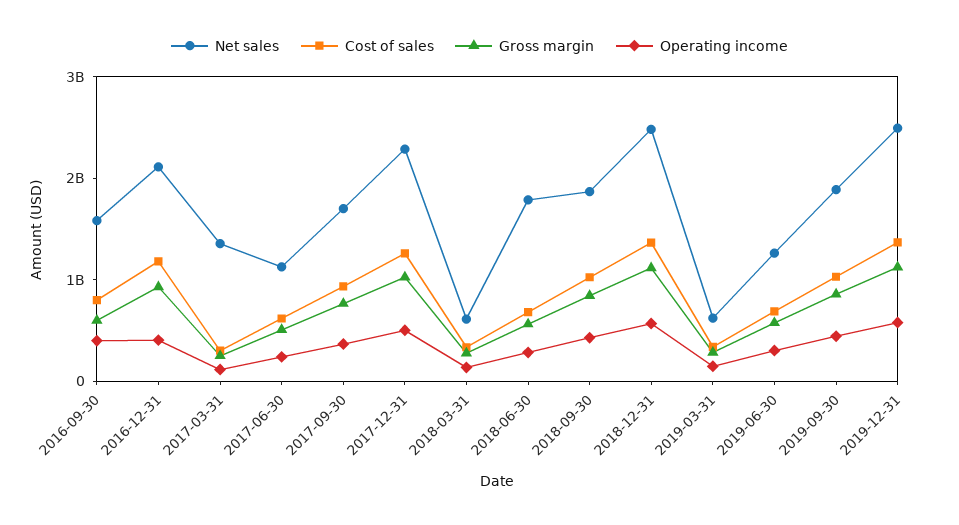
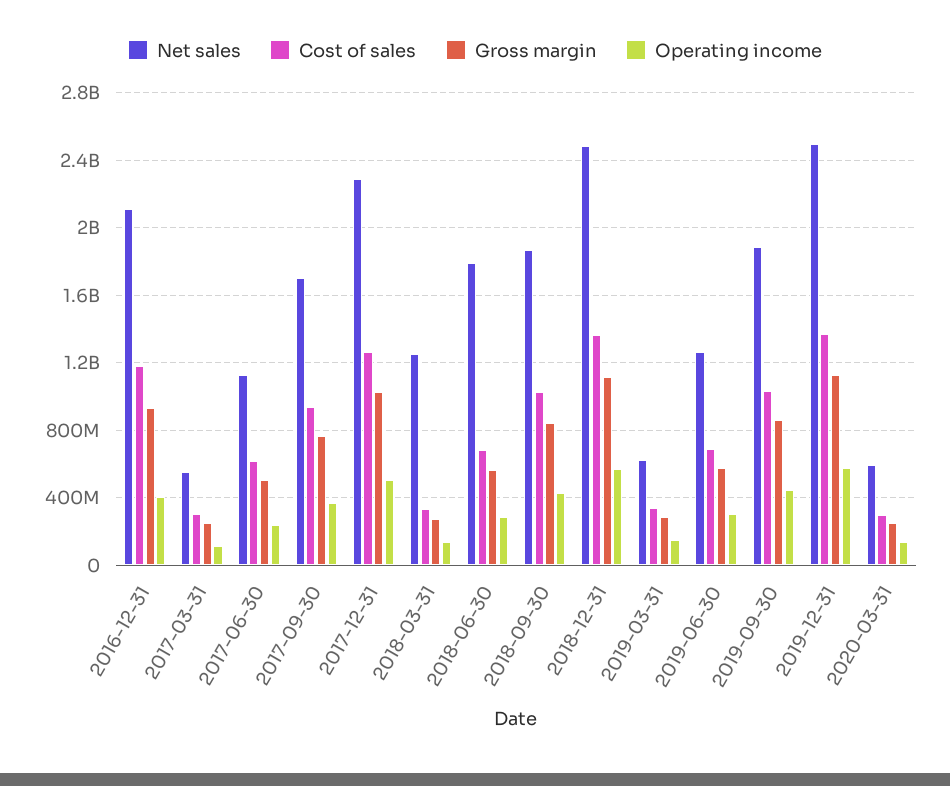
Net sales, 2016-09-30: 1600000000 -> none
Cost of sales, 2016-09-30: 800000000 -> none
Gross margin, 2016-09-30: 600000000 -> none
Operating income, 2016-09-30: 400000000 -> none
Net sales, 2017-03-31: 1400000000 -> 550000000
Net sales, 2018-03-31: 600000000 -> 1250000000
Net sales, 2020-03-31: none -> 600000000
Cost of sales, 2020-03-31: none -> 300000000
Gross margin, 2020-03-31: none -> 250000000
Operating income, 2020-03-31: none -> 150000000

